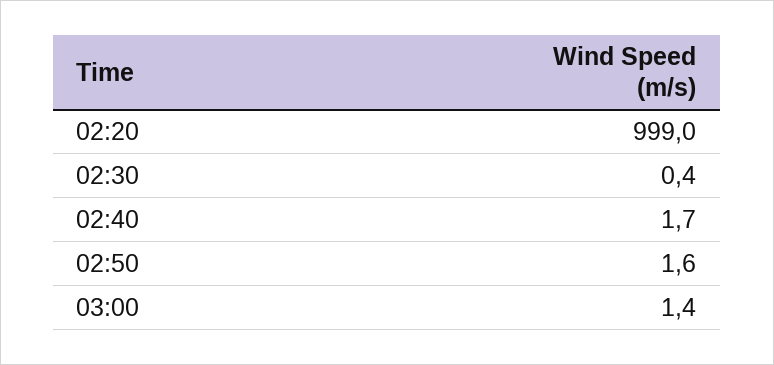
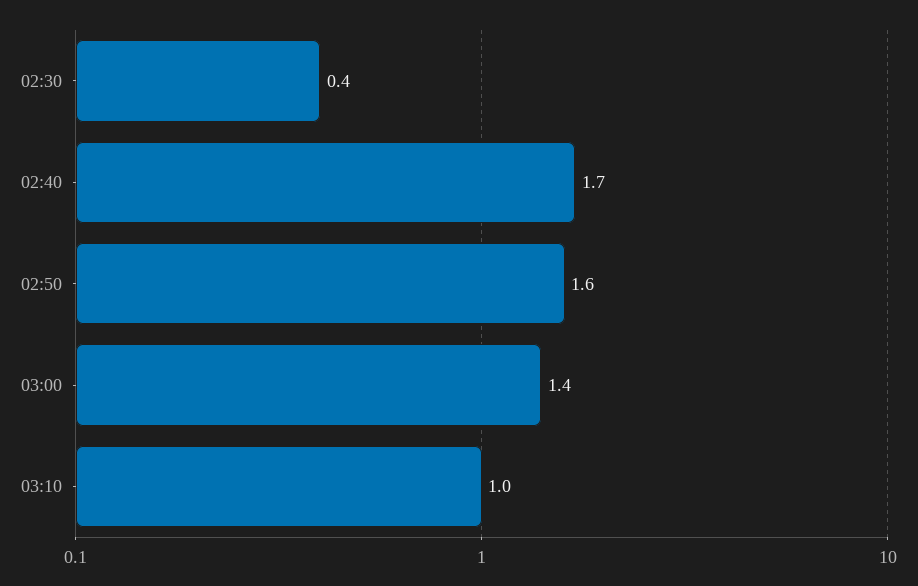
02:20: 999 -> none
03:10: none -> 1

